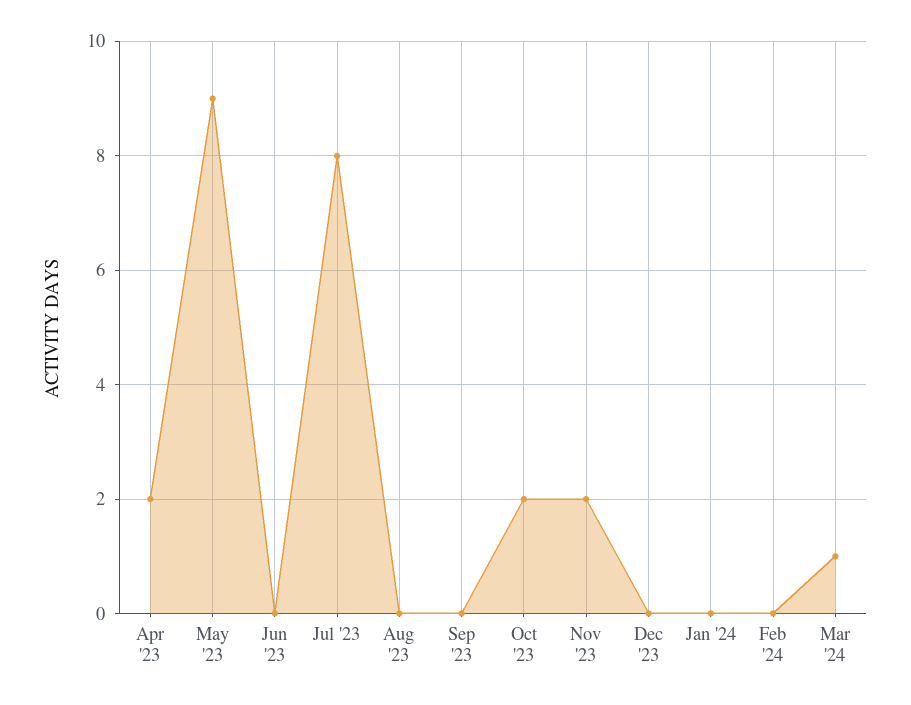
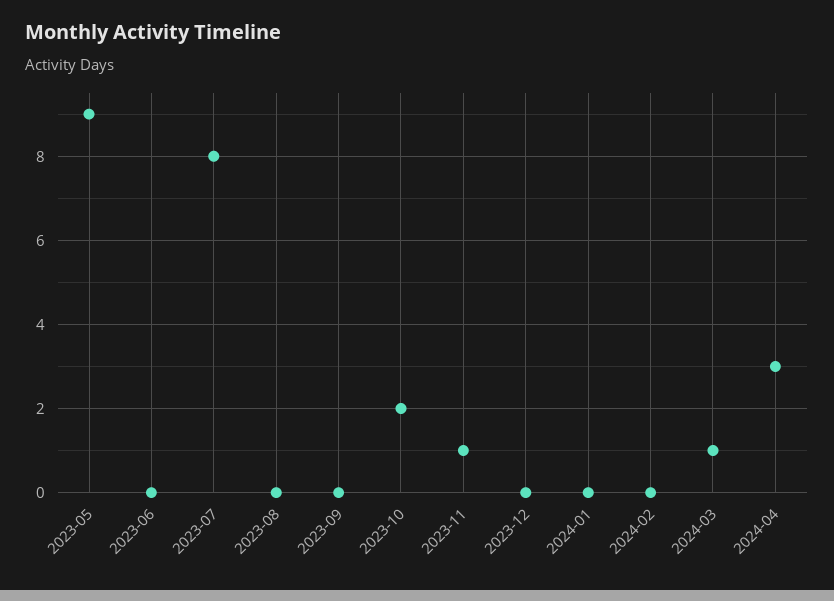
Apr '23: 2 -> none
Nov '23: 2 -> 1
2024-04: none -> 3

